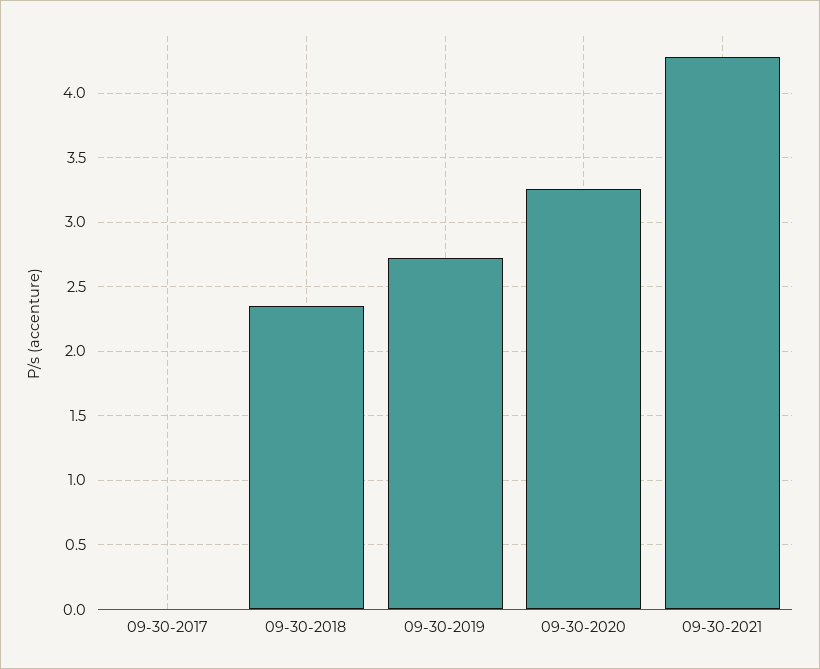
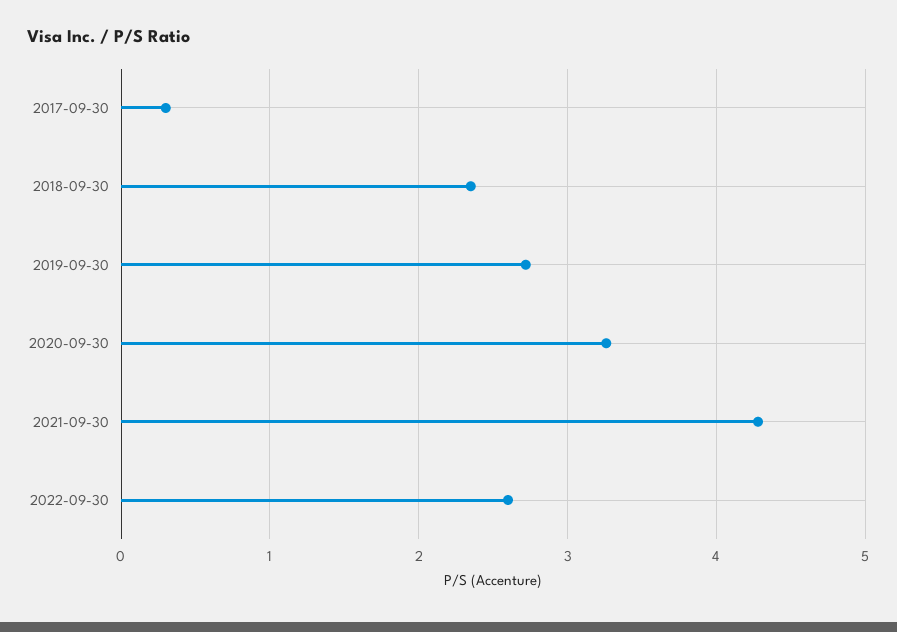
09-30-2017: 0 -> 0.3
2022-09-30: none -> 2.6

